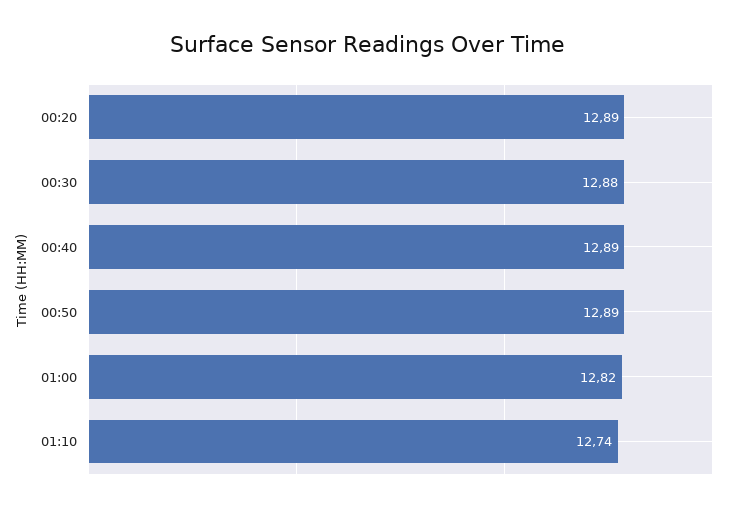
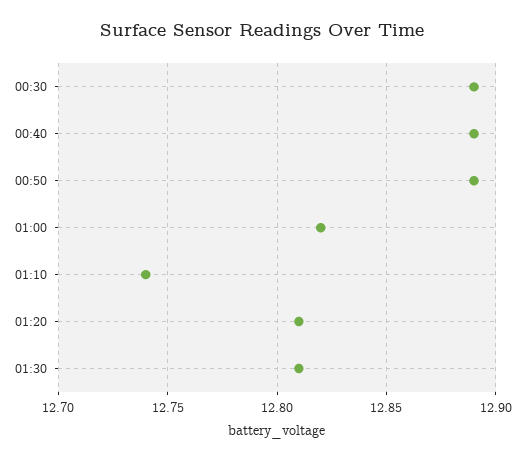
00:20: 12.89 -> none
00:30: 12.88 -> 12.89
01:20: none -> 12.81
01:30: none -> 12.81

